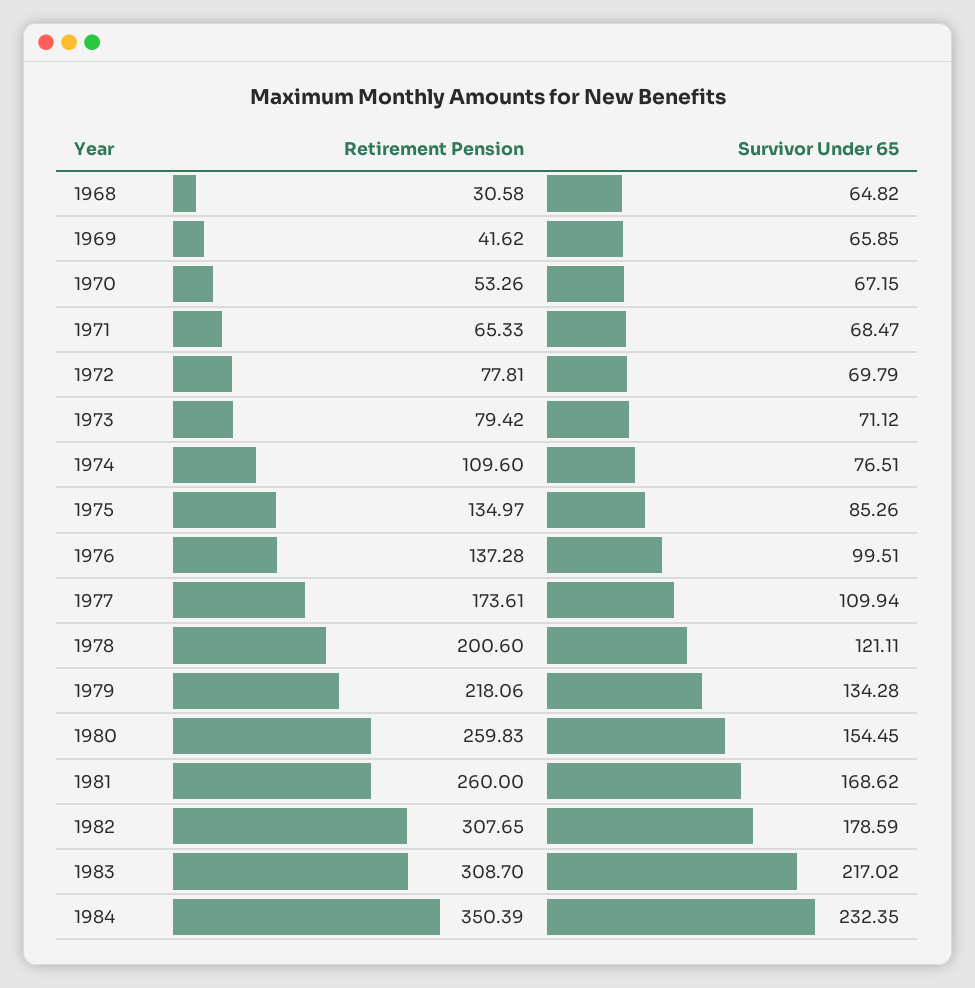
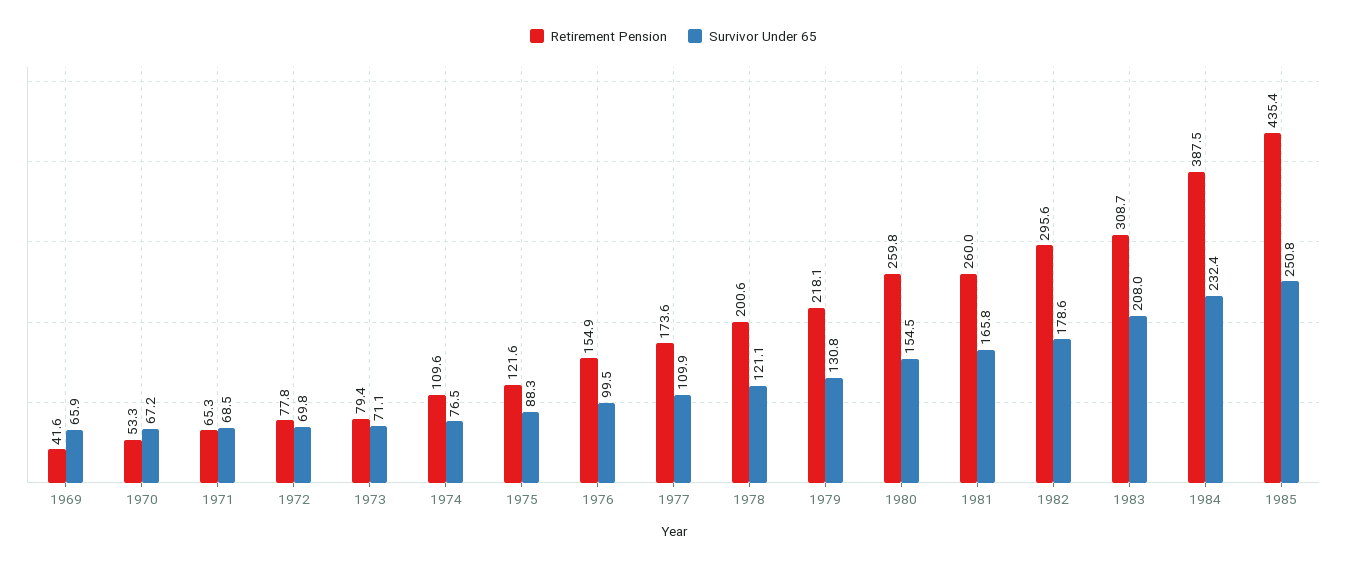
Retirement Pension, 1968: 30.58 -> none
Survivor Under 65, 1968: 64.82 -> none
Retirement Pension, 1975: 134.97 -> 121.6
Survivor Under 65, 1975: 85.26 -> 88.3
Retirement Pension, 1976: 137.28 -> 154.9
Survivor Under 65, 1979: 134.28 -> 130.8
Survivor Under 65, 1981: 168.62 -> 165.8
Retirement Pension, 1982: 307.65 -> 295.6
Survivor Under 65, 1983: 217.02 -> 208
Retirement Pension, 1984: 350.39 -> 387.5
Retirement Pension, 1985: none -> 435.4
Survivor Under 65, 1985: none -> 250.8

